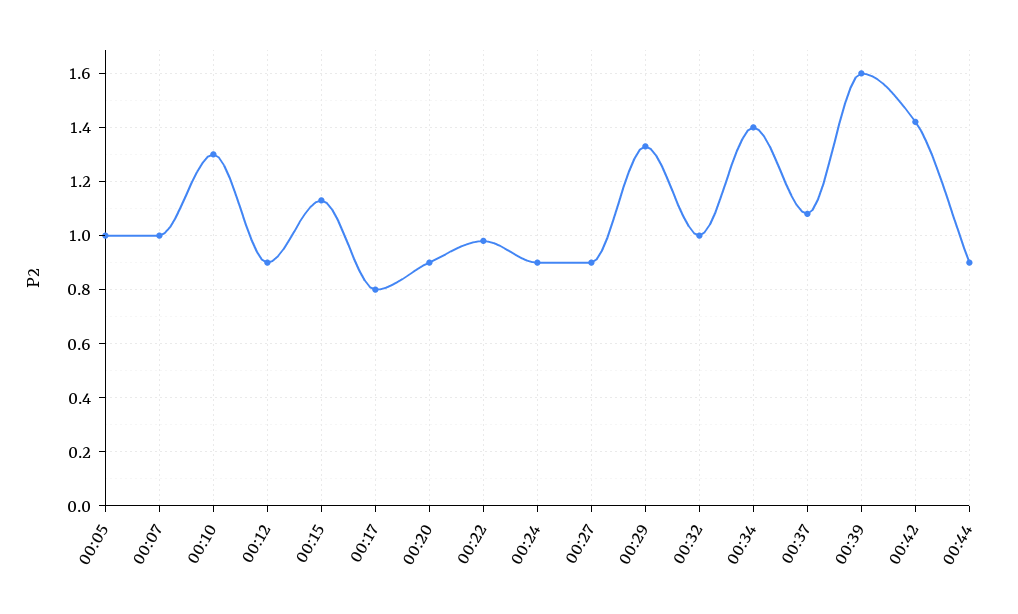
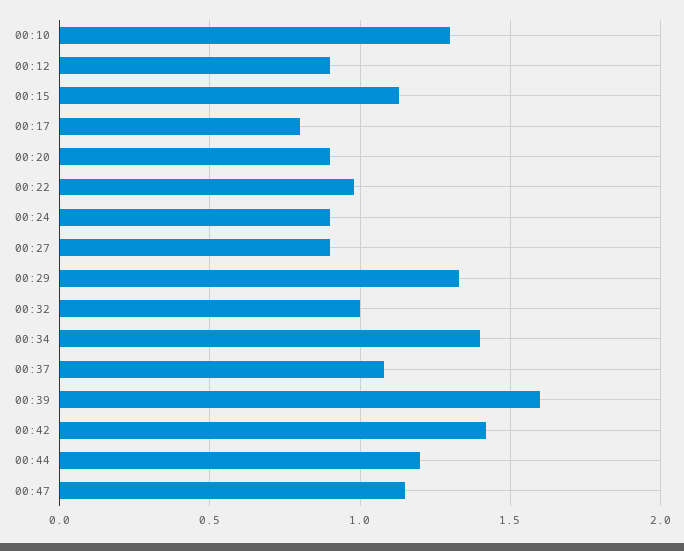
00:05: 1 -> none
00:07: 1 -> none
00:44: 0.9 -> 1.2
00:47: none -> 1.15

